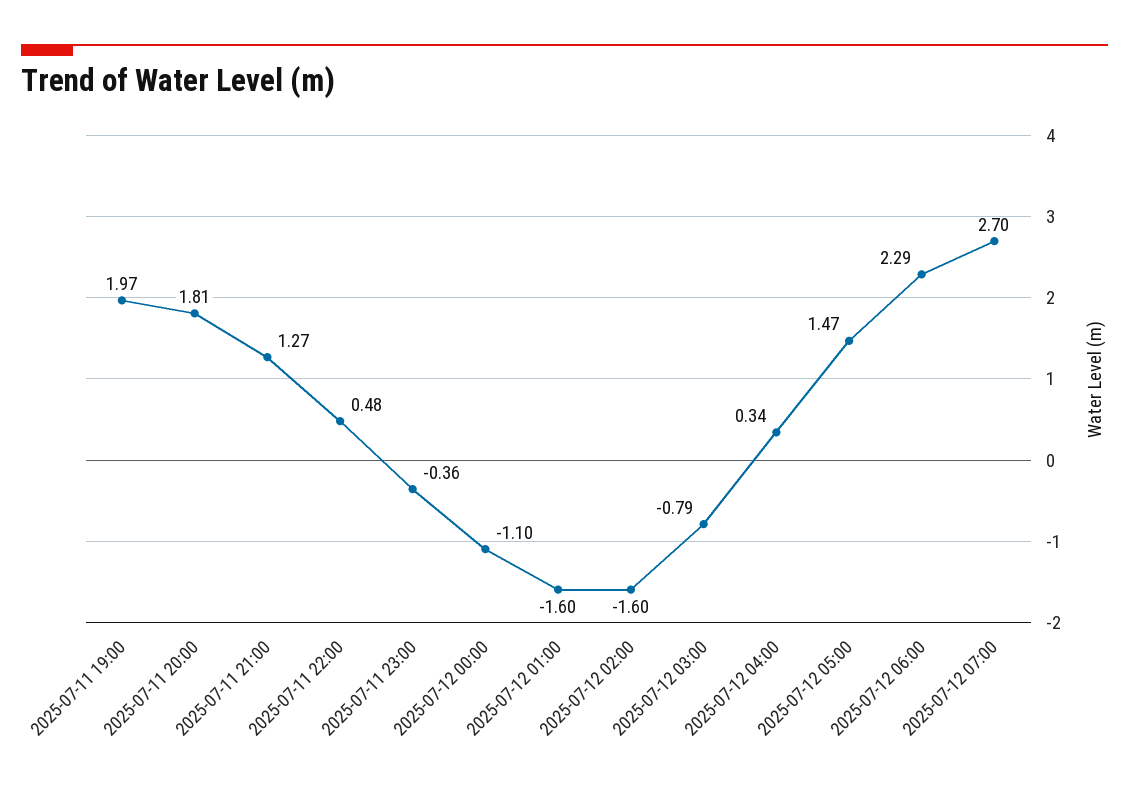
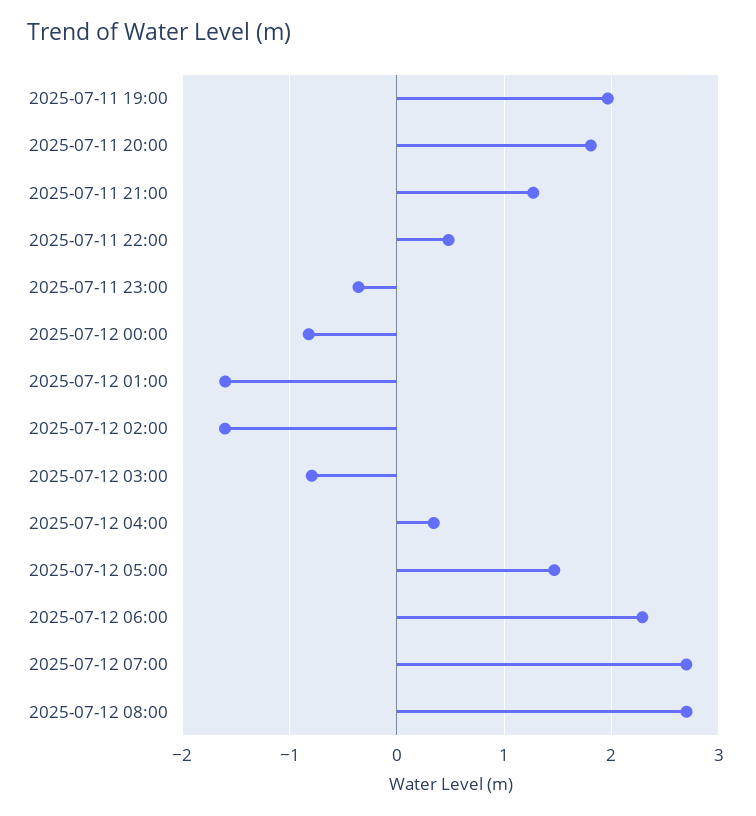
2025-07-12 00:00: -1.1 -> -0.8
2025-07-12 08:00: none -> 2.7

